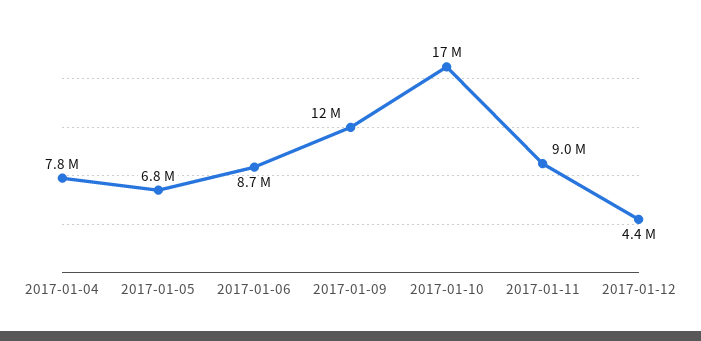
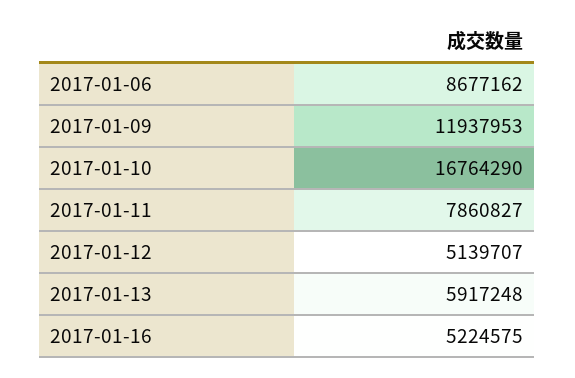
2017-01-04: 7800000 -> none
2017-01-05: 6800000 -> none
2017-01-11: 9000000 -> 7860827
2017-01-12: 4400000 -> 5139707
2017-01-13: none -> 5917248
2017-01-16: none -> 5224575

